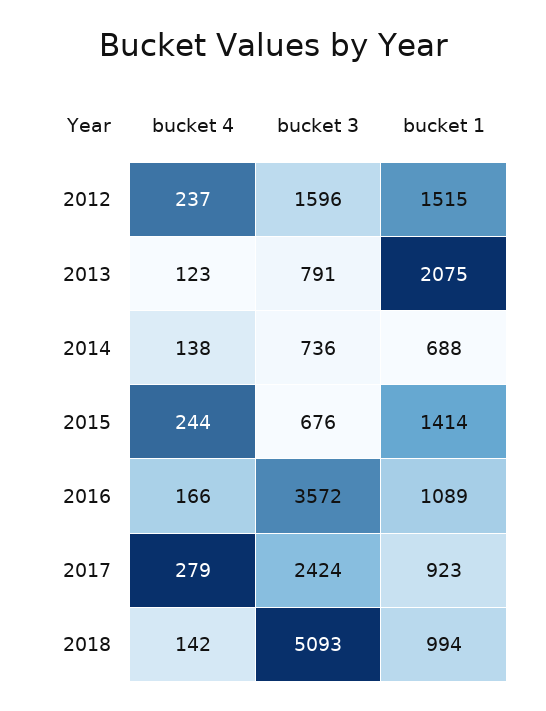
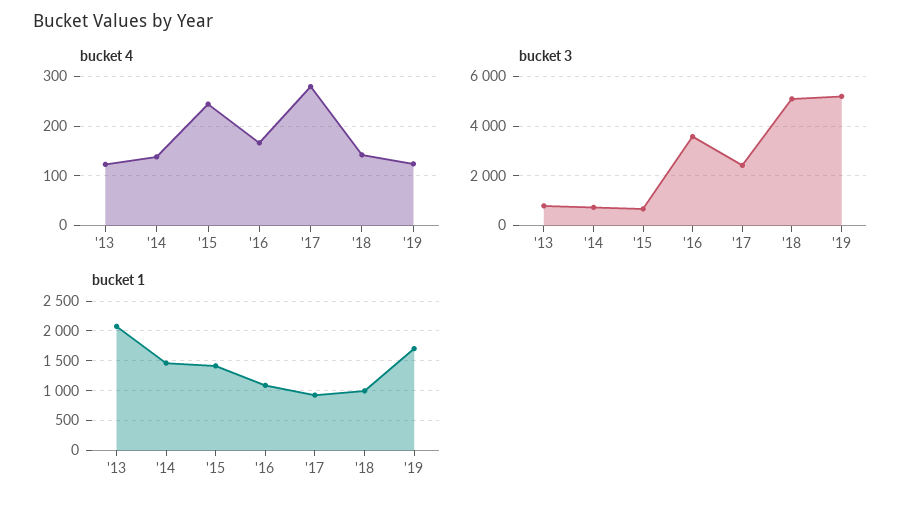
bucket 4, 2012: 237 -> none
bucket 3, 2012: 1596 -> none
bucket 1, 2012: 1515 -> none
bucket 1, 2014: 688 -> 1500
bucket 4, '19: none -> 120
bucket 3, '19: none -> 5250
bucket 1, '19: none -> 1750

